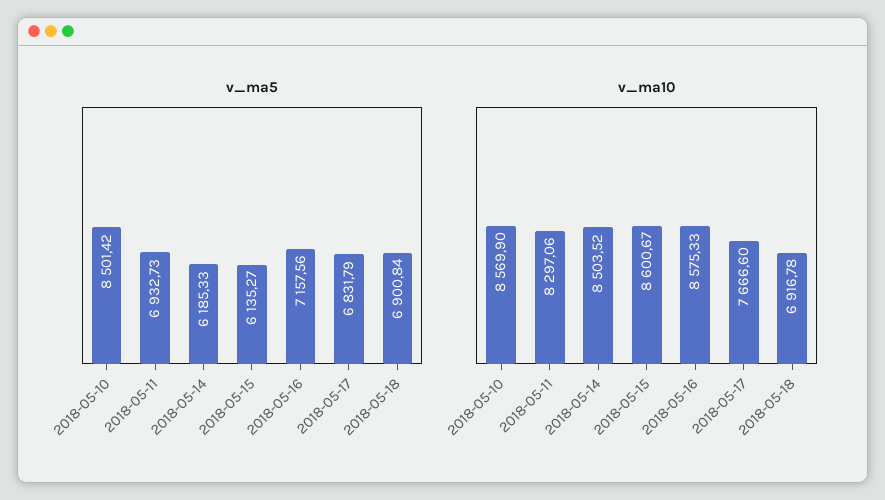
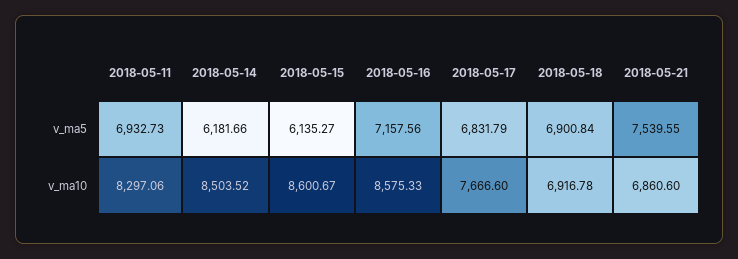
v_ma5, 2018-05-10: 8501.42 -> none
v_ma5, 2018-05-14: 6185.33 -> 6181.66
v_ma10, 2018-05-10: 8569.9 -> none
v_ma5, 2018-05-21: none -> 7539.55
v_ma10, 2018-05-21: none -> 6860.6

